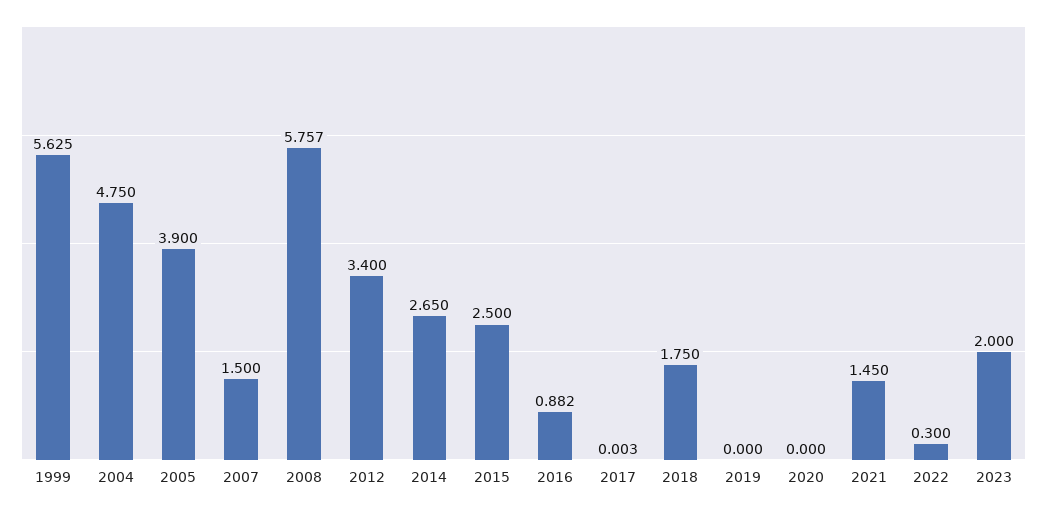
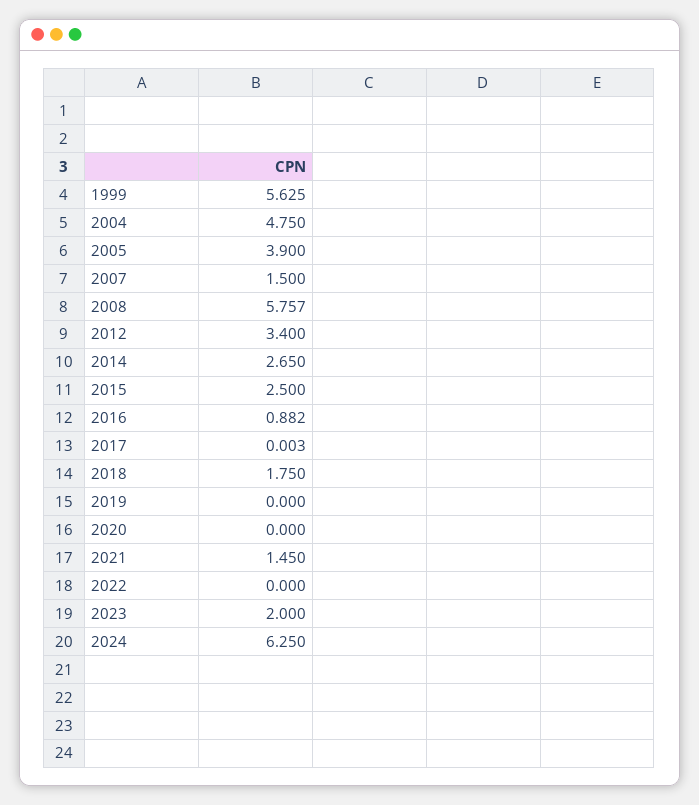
2022: 0.3 -> 0
2024: none -> 6.25

